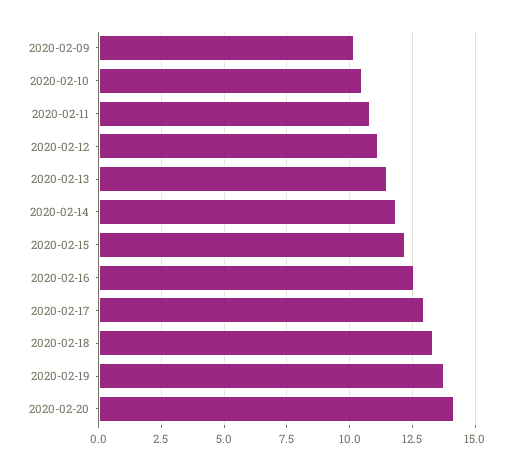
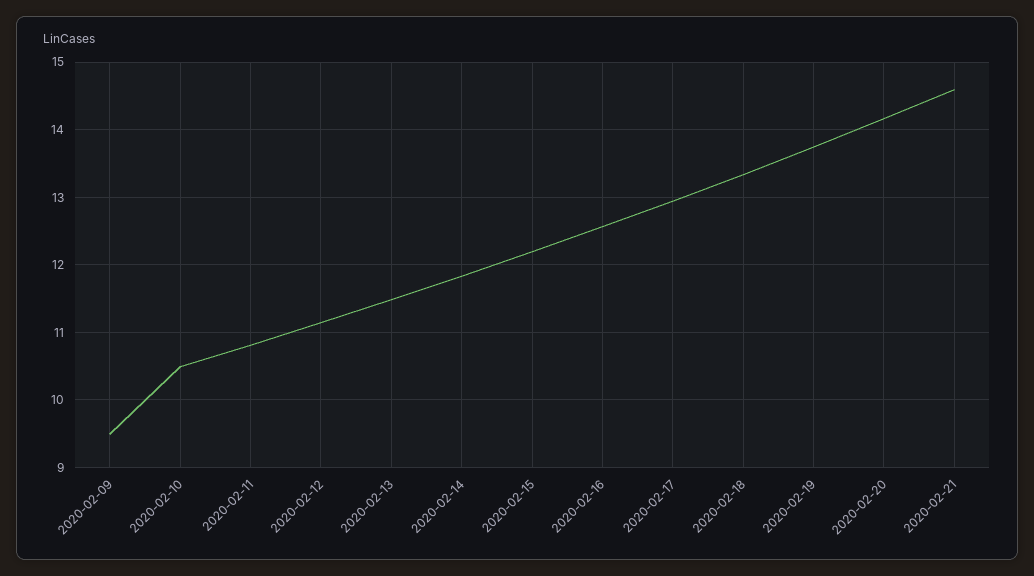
2020-02-09: 10.25 -> 9.5
2020-02-21: none -> 14.6

